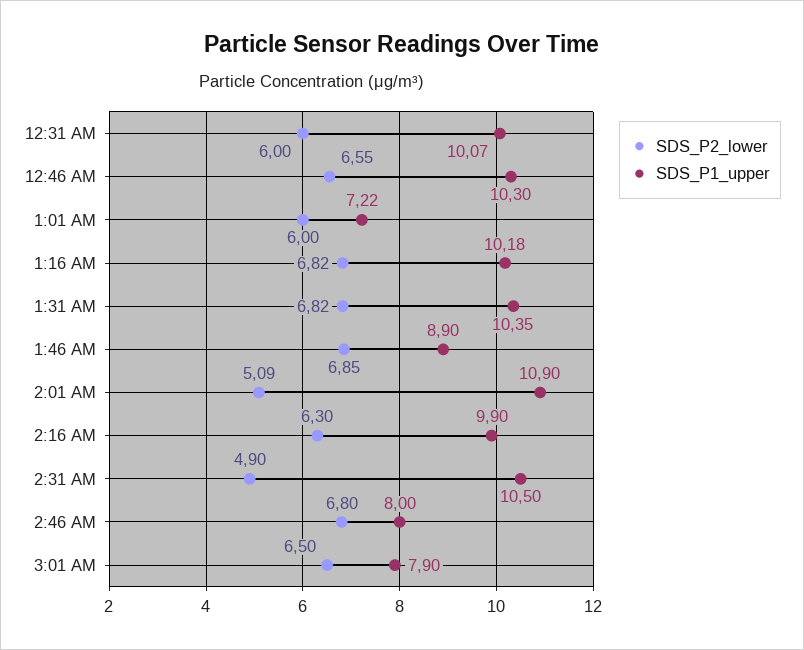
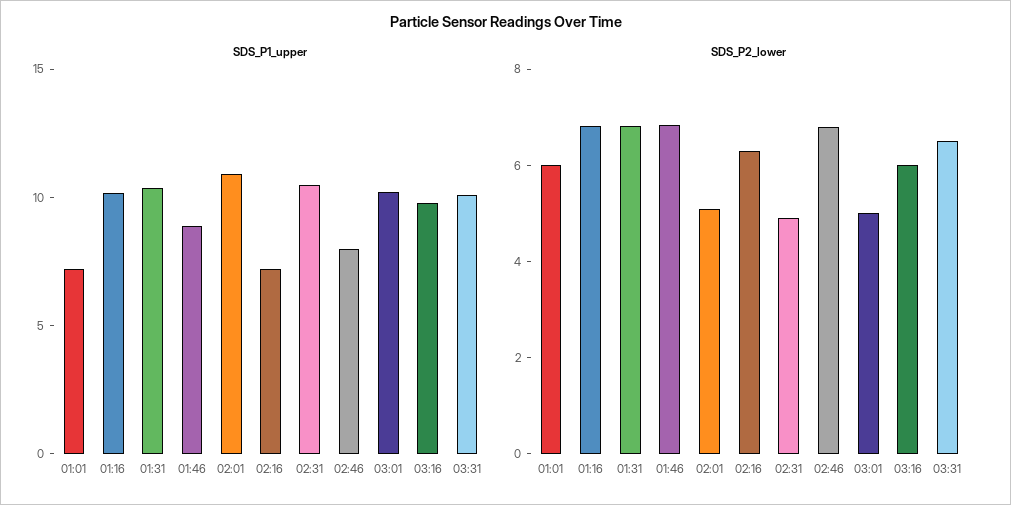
SDS_P2_lower, 12:31 AM: 6 -> none
SDS_P1_upper, 12:31 AM: 10.07 -> none
SDS_P2_lower, 12:46 AM: 6.55 -> none
SDS_P1_upper, 12:46 AM: 10.3 -> none
SDS_P1_upper, 2:16 AM: 9.9 -> 7
SDS_P2_lower, 3:01 AM: 6.5 -> 5
SDS_P1_upper, 3:01 AM: 7.9 -> 10
SDS_P1_upper, 03:16: none -> 10
SDS_P1_upper, 03:31: none -> 10
SDS_P2_lower, 03:16: none -> 6
SDS_P2_lower, 03:31: none -> 6.5

